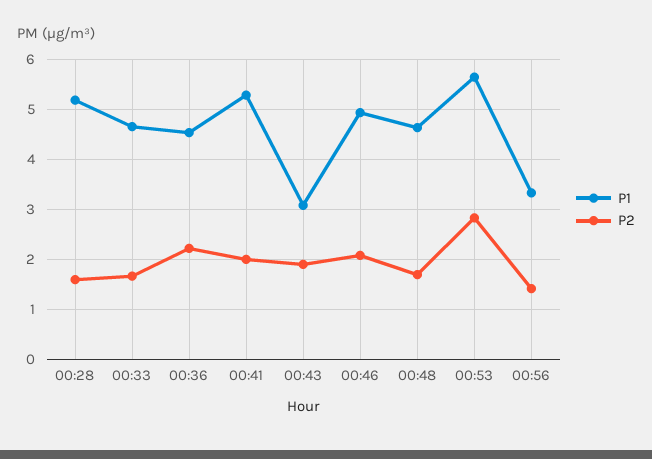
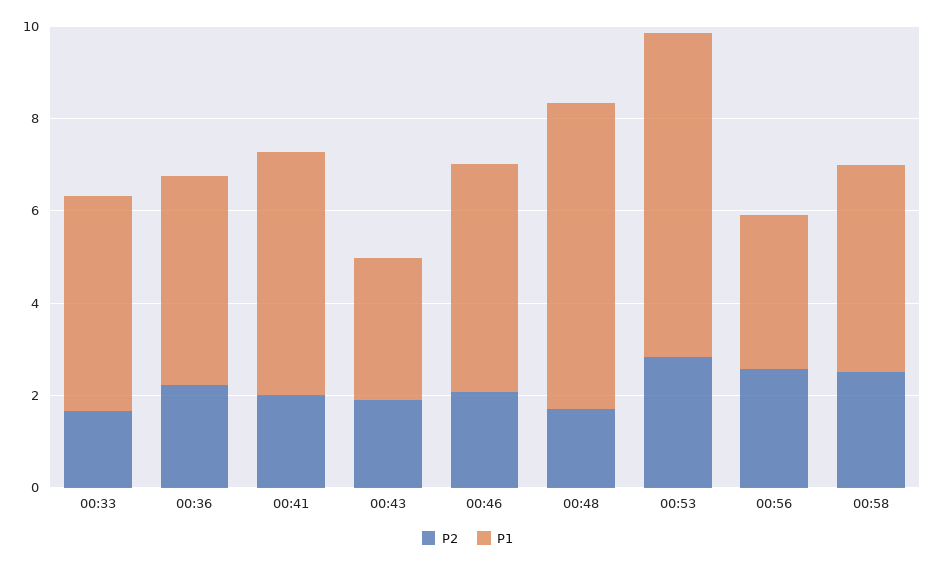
P1, 00:28: 5.2 -> none
P2, 00:28: 1.6 -> none
P1, 00:48: 4.6 -> 6.5
P1, 00:53: 5.6 -> 7
P2, 00:56: 1.4 -> 2.5
P2, 00:58: none -> 2.5
P1, 00:58: none -> 4.5

